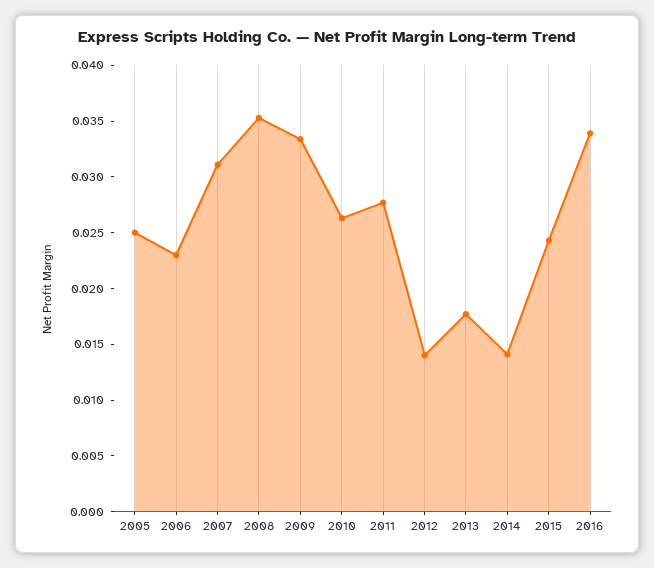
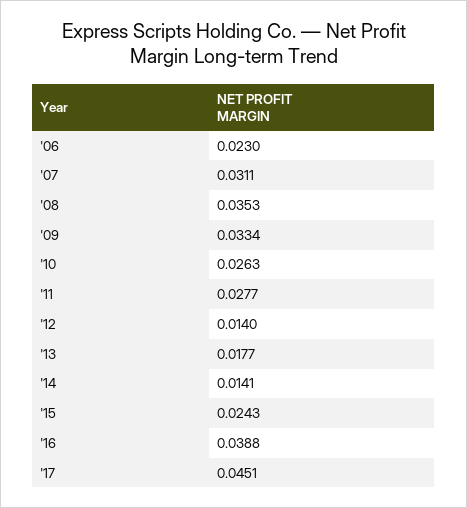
2005: 0.025 -> none
2016: 0.034 -> 0.0388
'17: none -> 0.0451

